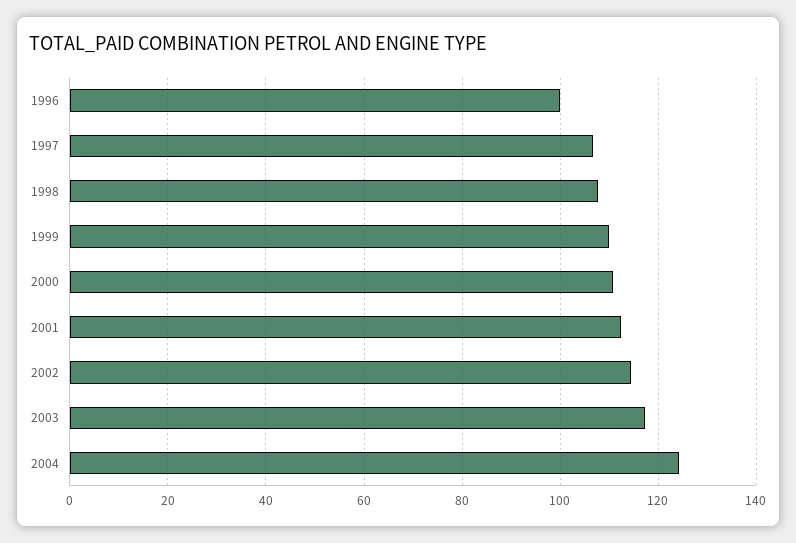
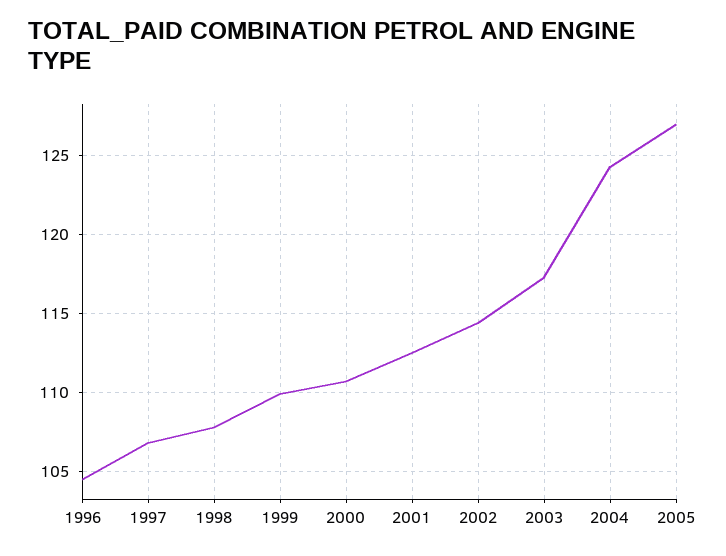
1996: 100 -> 104.5
2005: none -> 127

